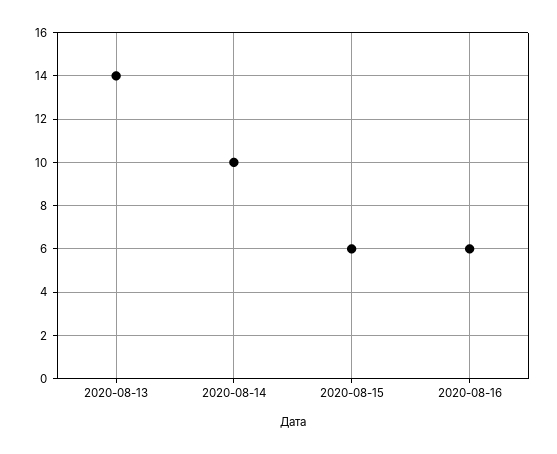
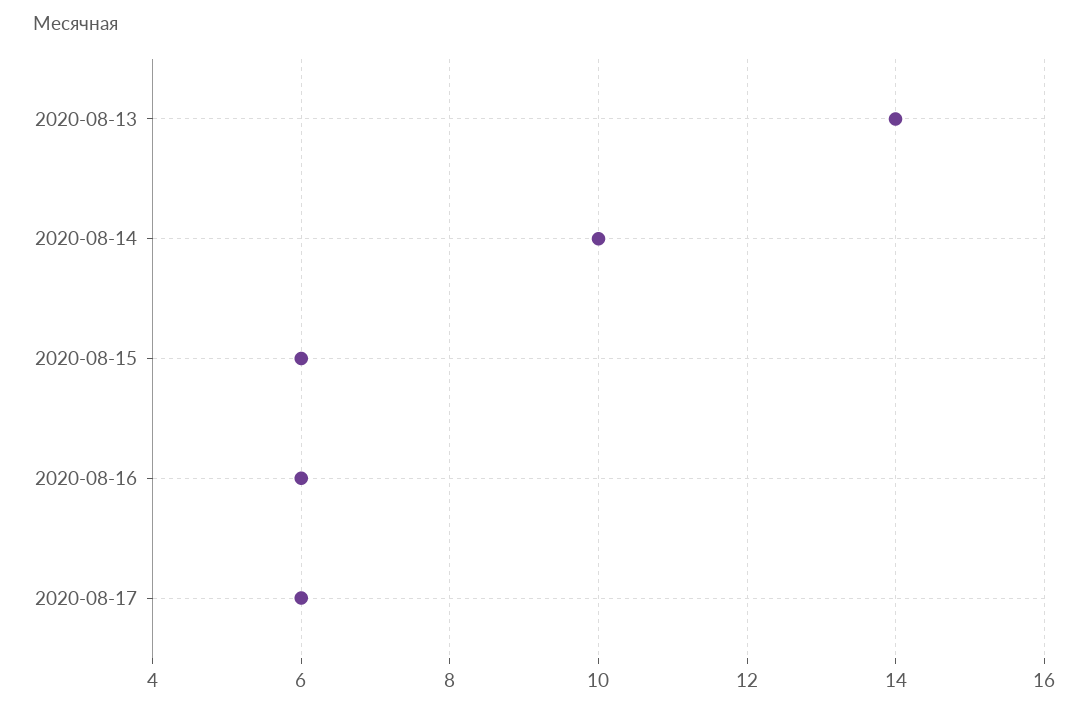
2020-08-17: none -> 6

